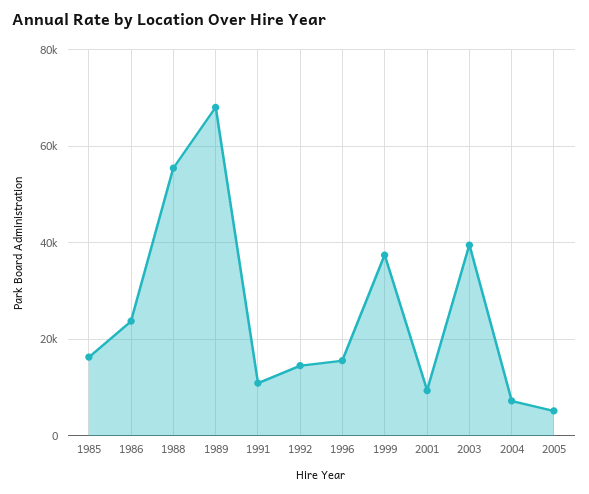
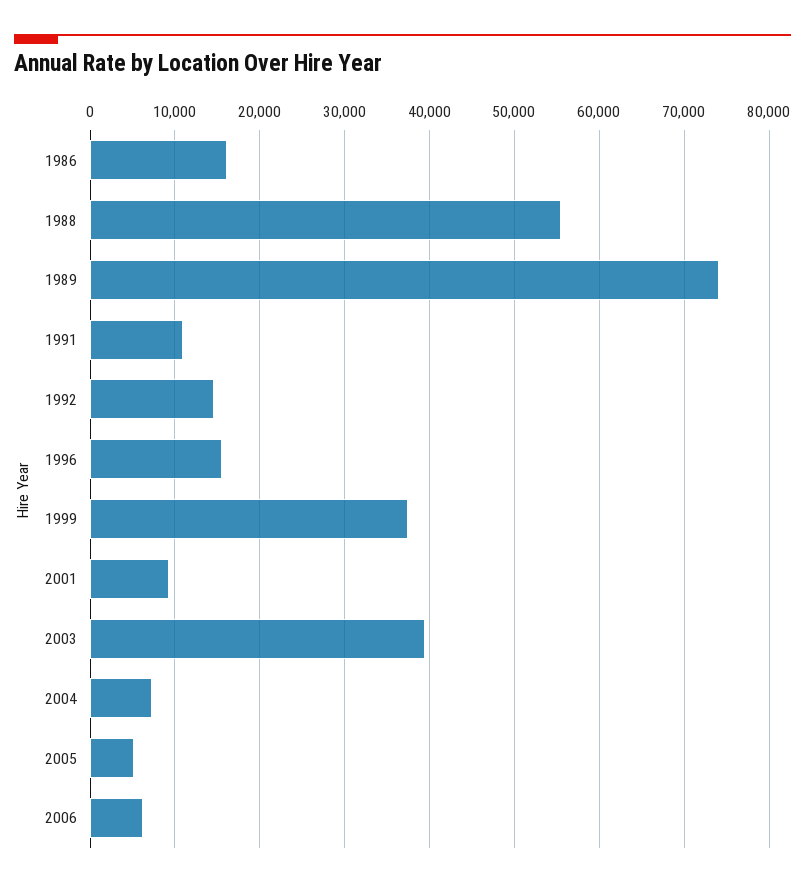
1985: 16000 -> none
1986: 24000 -> 16000
1989: 68000 -> 74000
2006: none -> 6000

